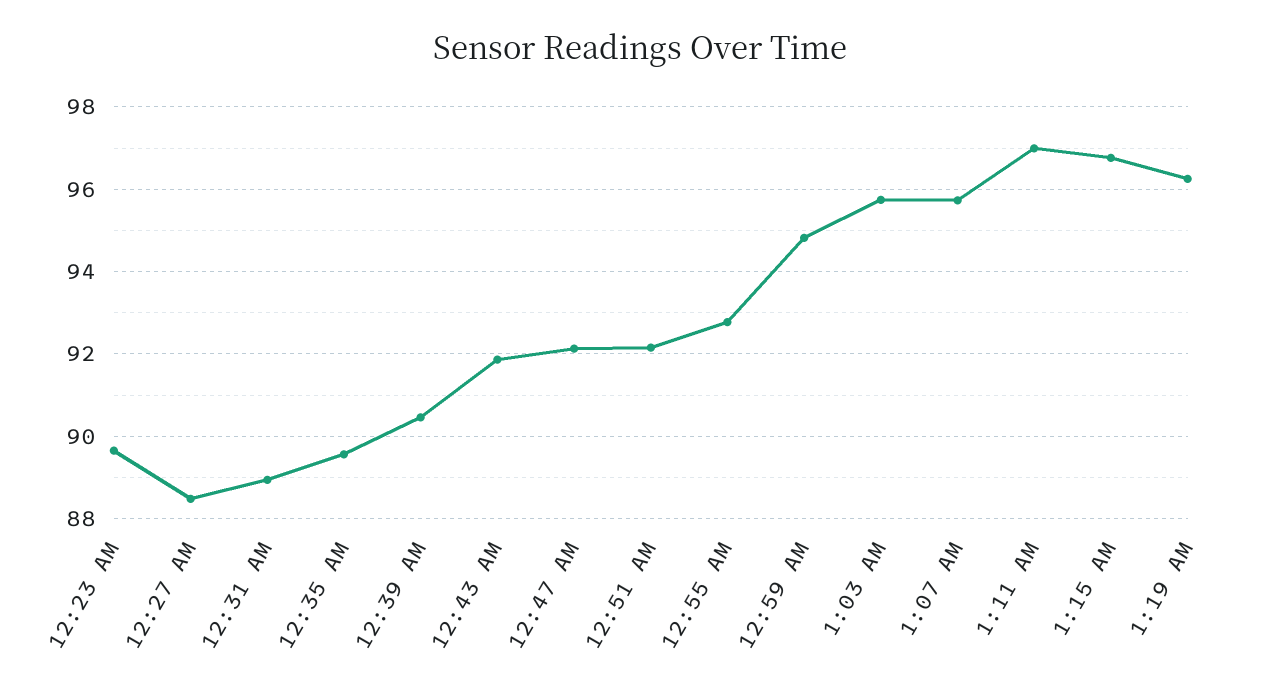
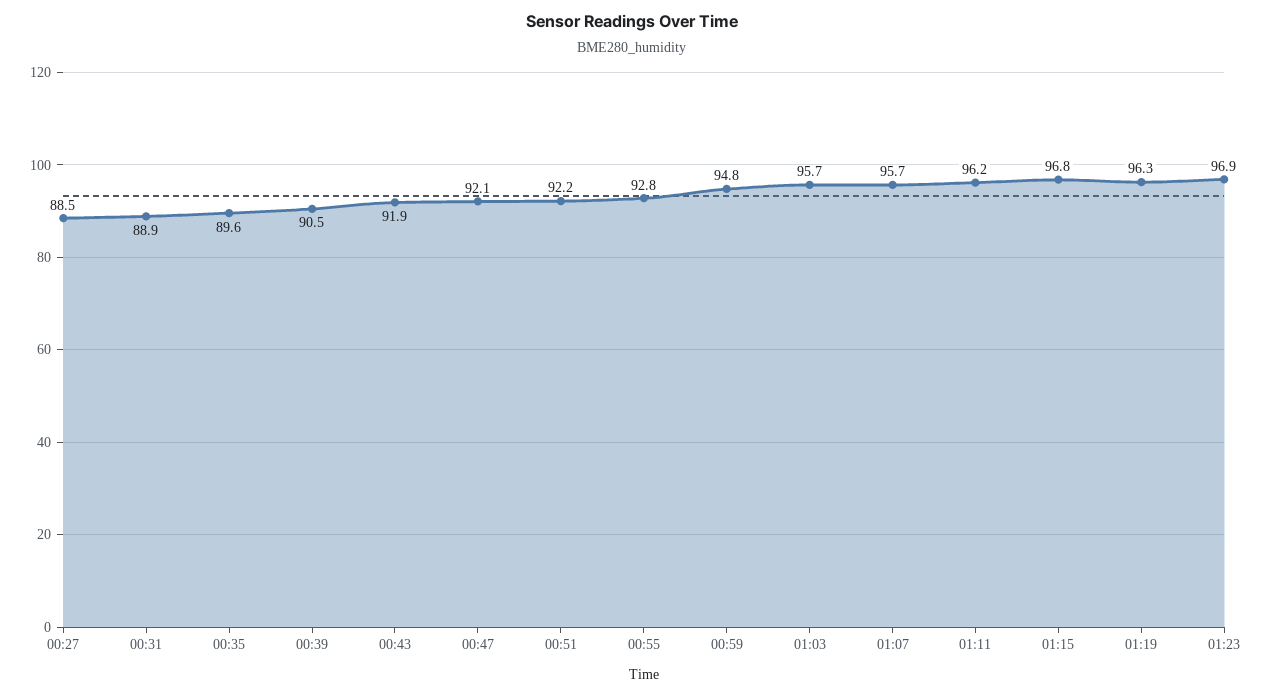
12:23 AM: 89.6 -> none
1:11 AM: 97 -> 96.2
01:23: none -> 96.9

